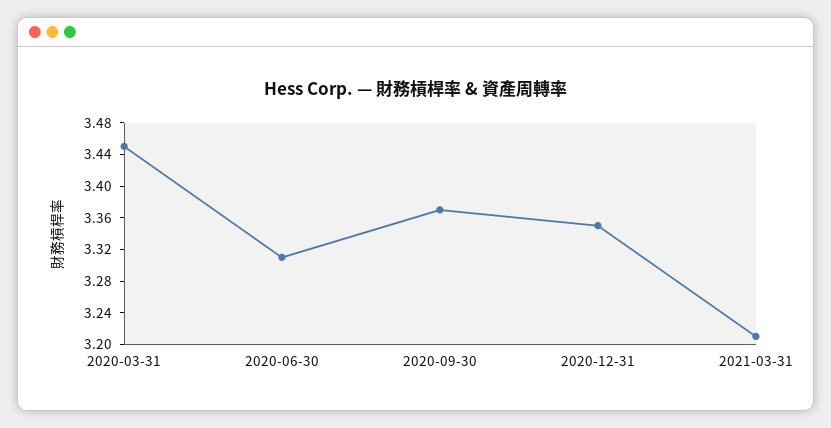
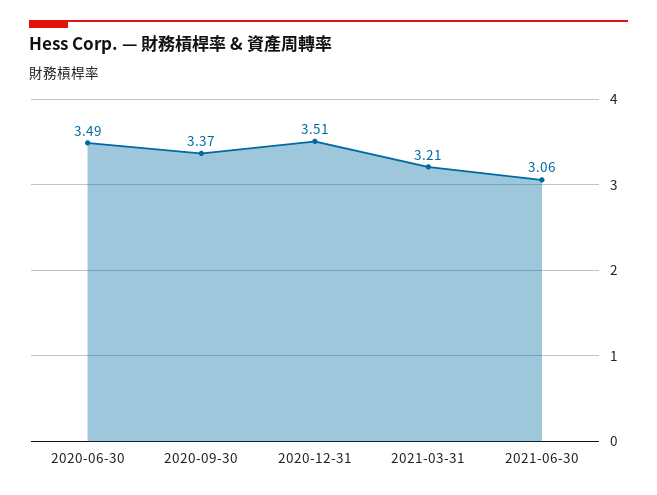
2020-03-31: 3.44 -> none
2020-06-30: 3.32 -> 3.49
2020-12-31: 3.36 -> 3.51
2021-06-30: none -> 3.06

